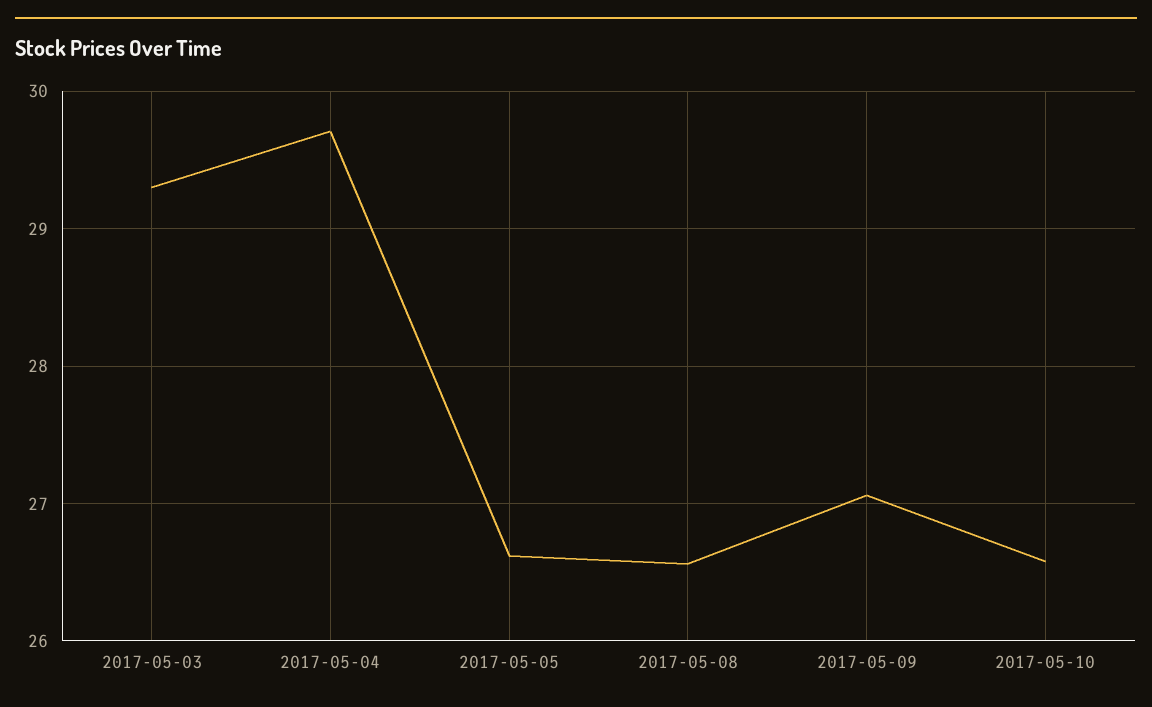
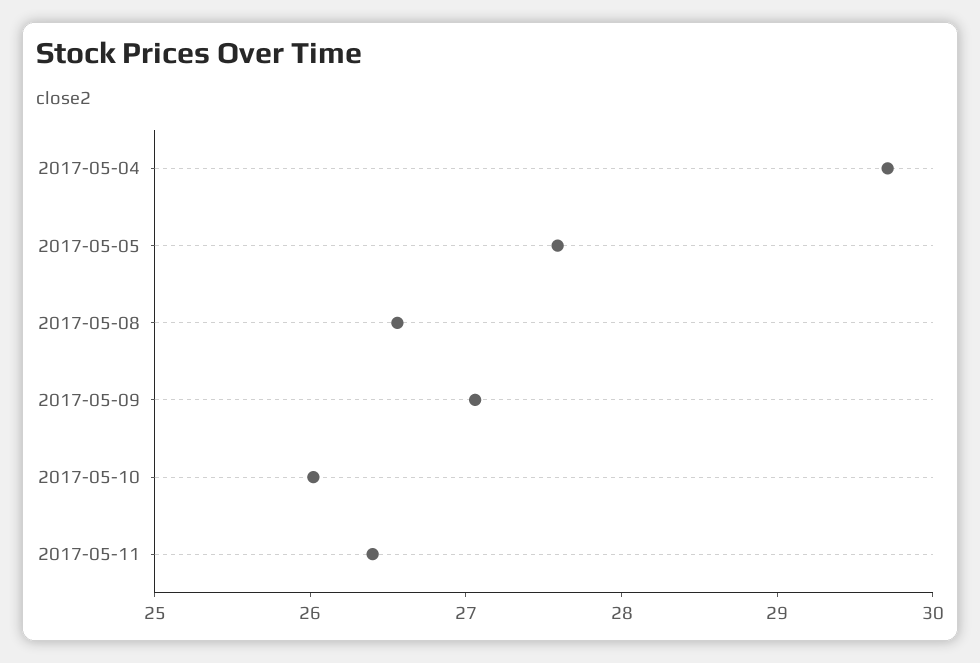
2017-05-03: 29.3 -> none
2017-05-05: 26.6 -> 27.6
2017-05-10: 26.6 -> 26
2017-05-11: none -> 26.4

